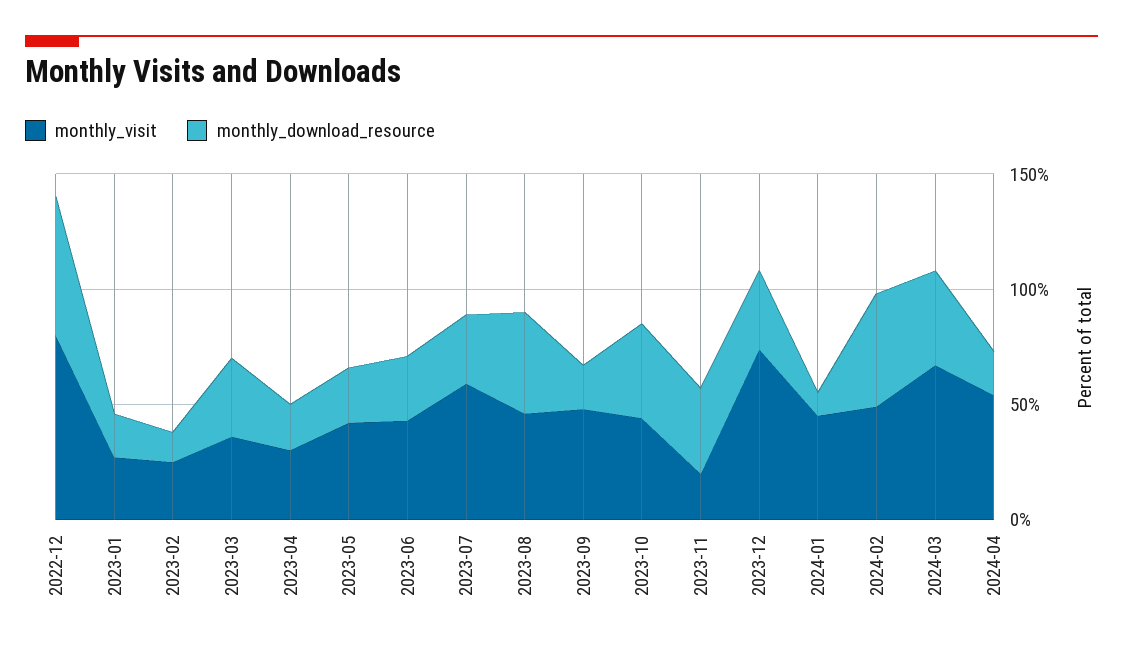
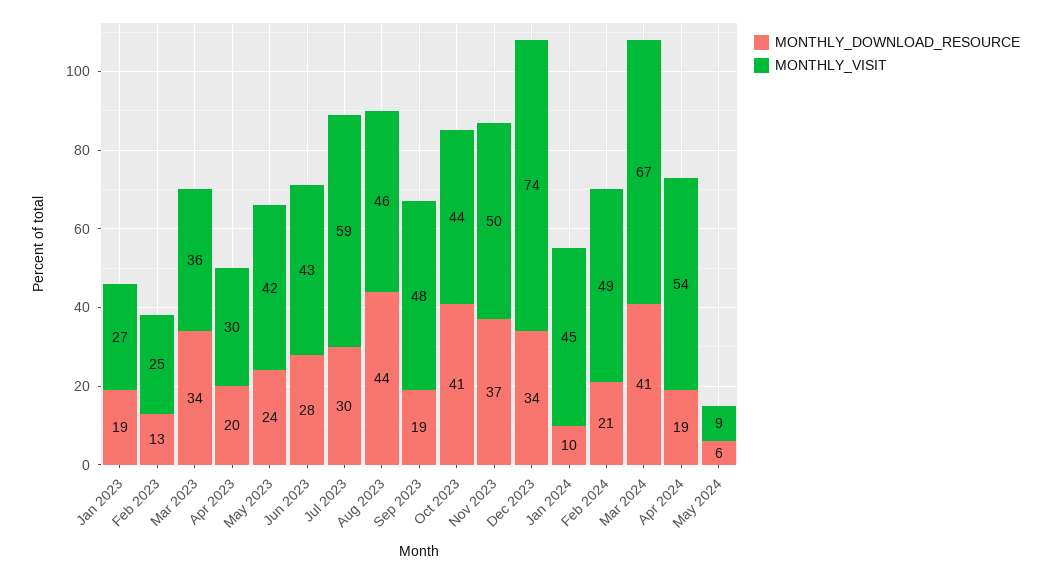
monthly_visit, 2022-12: 80 -> none
monthly_download_resource, 2022-12: 60 -> none
monthly_visit, 2023-11: 20 -> 50
monthly_download_resource, 2024-02: 50 -> 21
monthly_download_resource, May 2024: none -> 6
monthly_visit, May 2024: none -> 9

